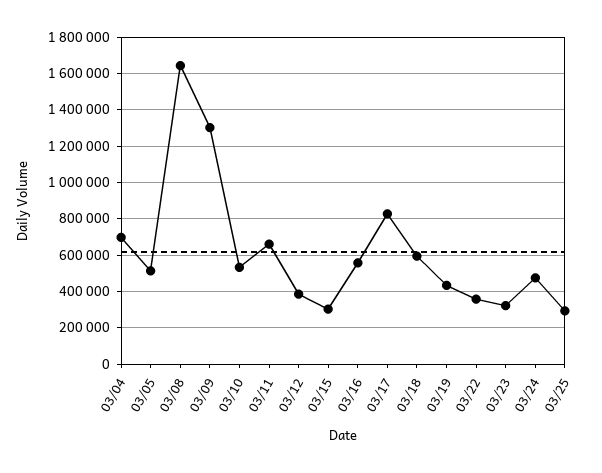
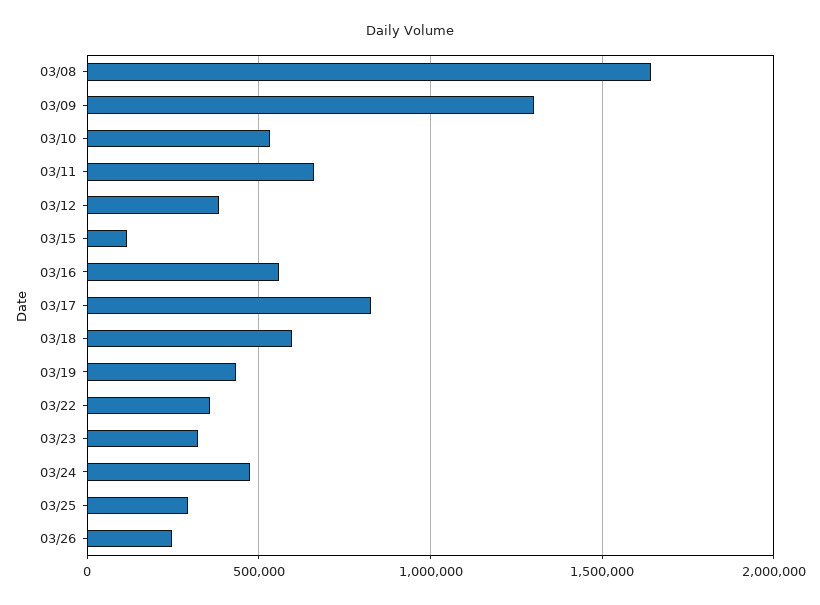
03/04: 700000 -> none
03/05: 500000 -> none
03/15: 300000 -> 100000
03/26: none -> 250000

